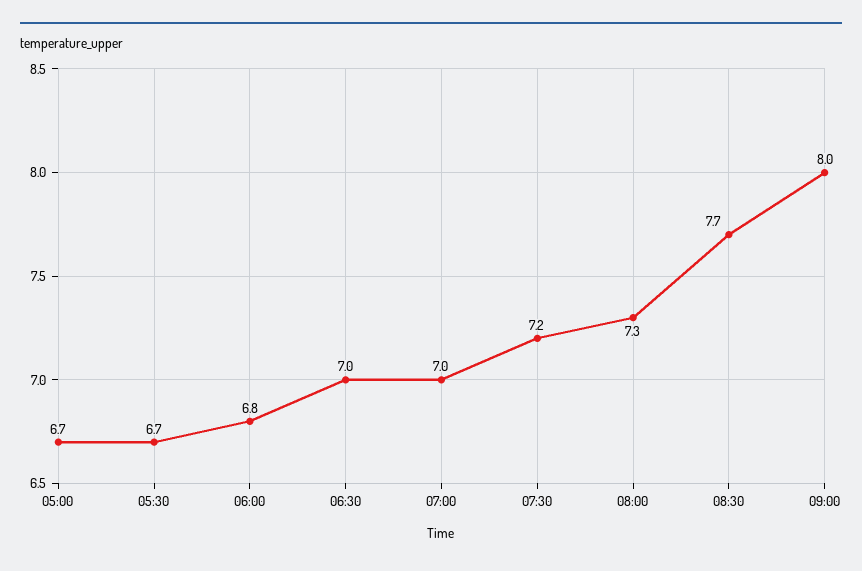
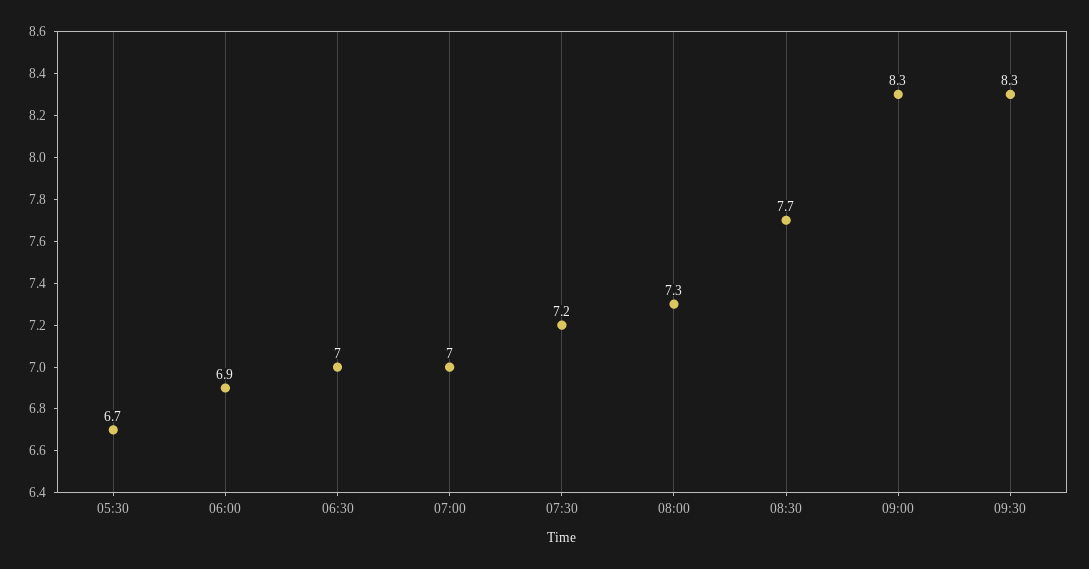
05:00: 6.7 -> none
06:00: 6.8 -> 6.9
09:00: 8 -> 8.3
09:30: none -> 8.3

